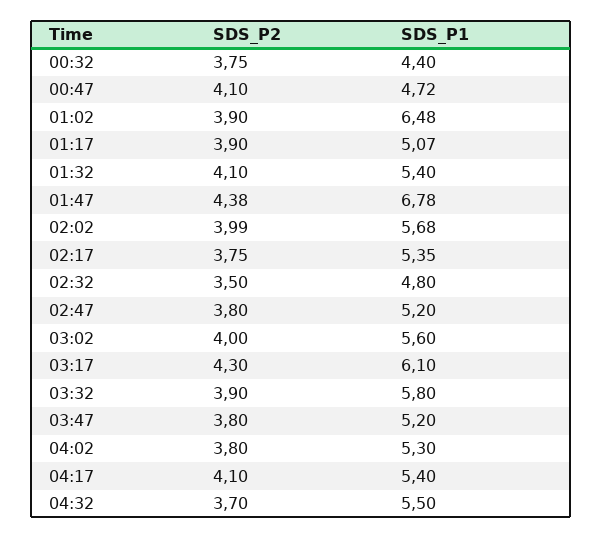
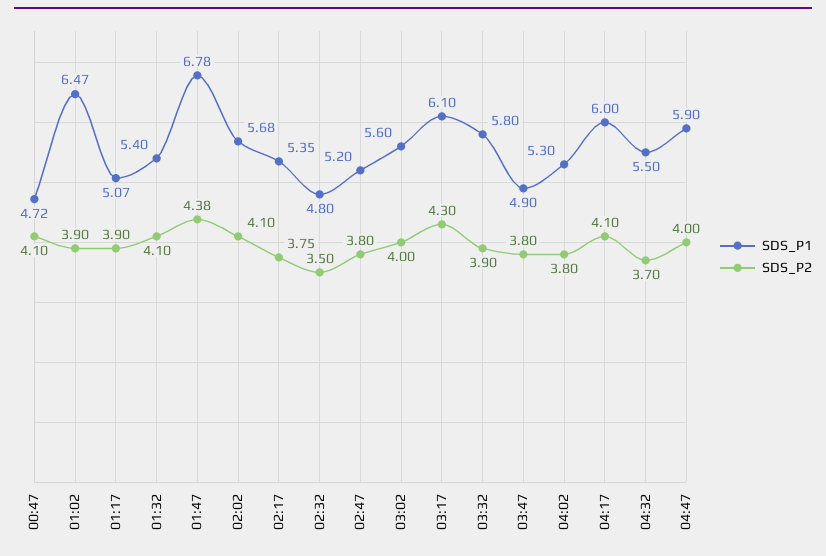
SDS_P2, 00:32: 3.75 -> none
SDS_P1, 00:32: 4.4 -> none
SDS_P1, 01:02: 6.48 -> 6.47
SDS_P2, 02:02: 3.99 -> 4.1
SDS_P1, 03:47: 5.2 -> 4.9
SDS_P1, 04:17: 5.4 -> 6
SDS_P1, 04:47: none -> 5.9
SDS_P2, 04:47: none -> 4

